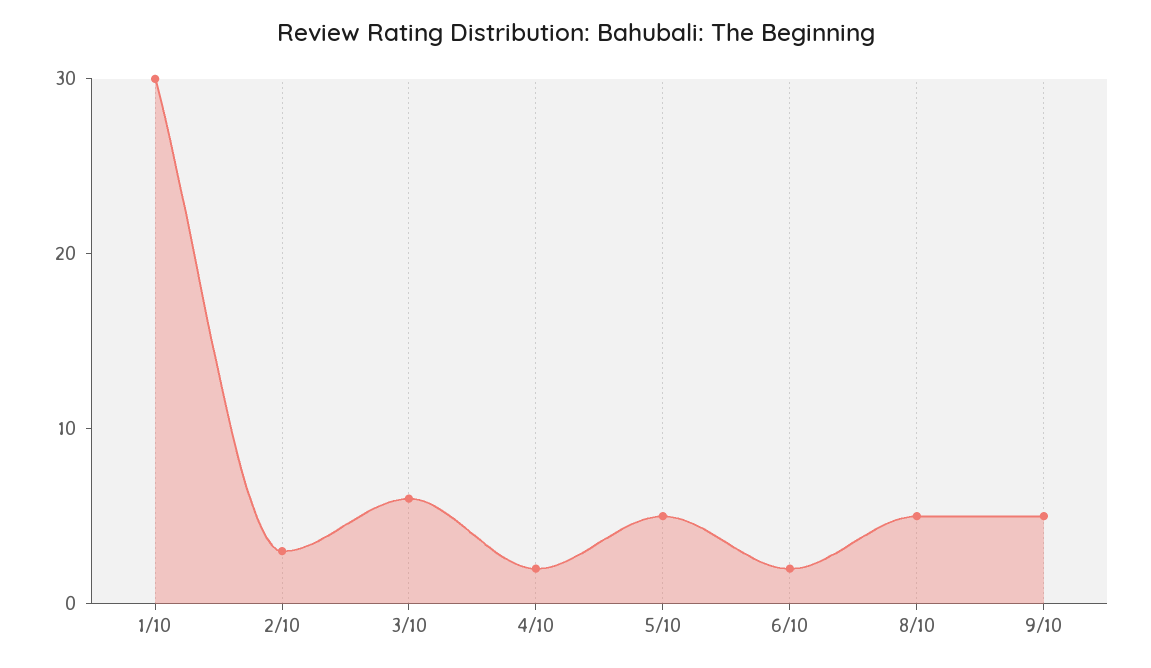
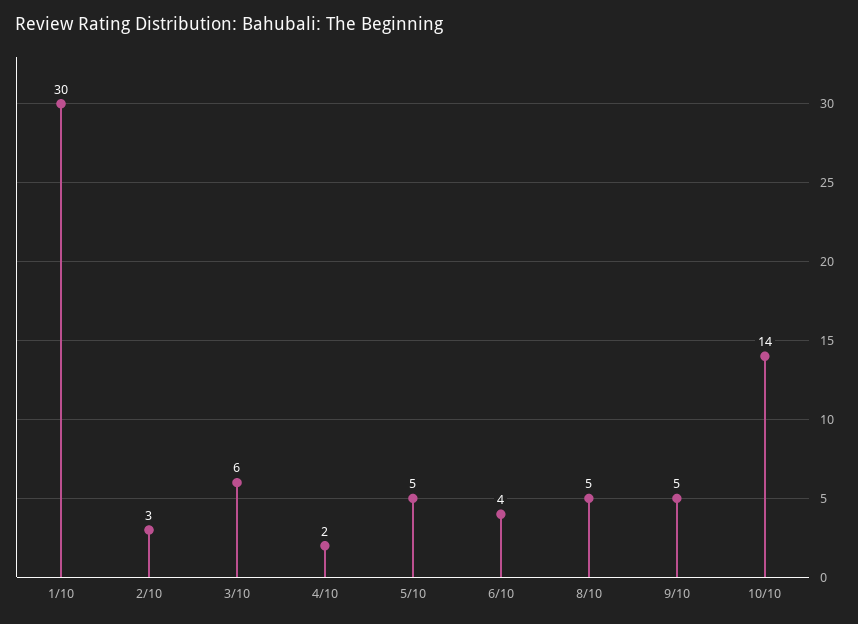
6/10: 2 -> 4
10/10: none -> 14

